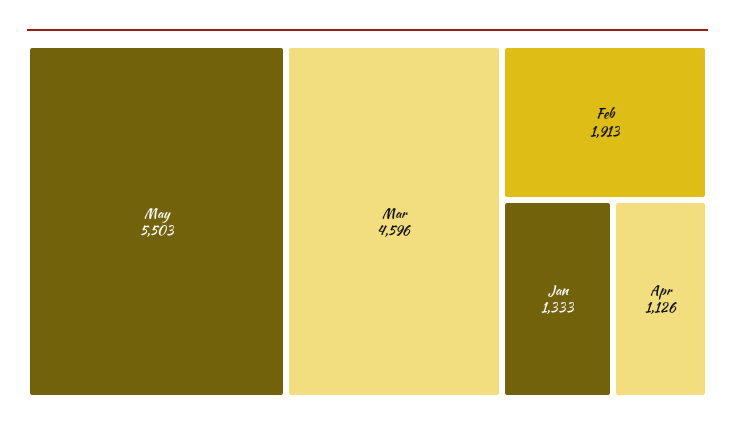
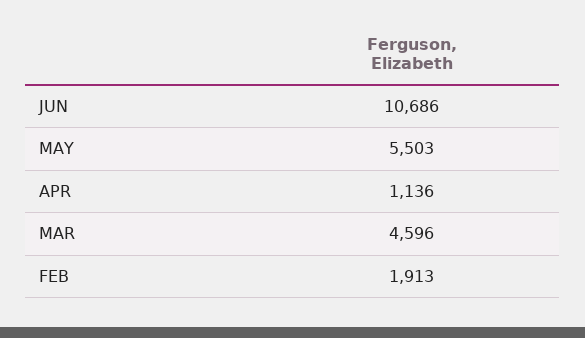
Jan: 1333 -> none
Apr: 1126 -> 1136
JUN: none -> 10686

